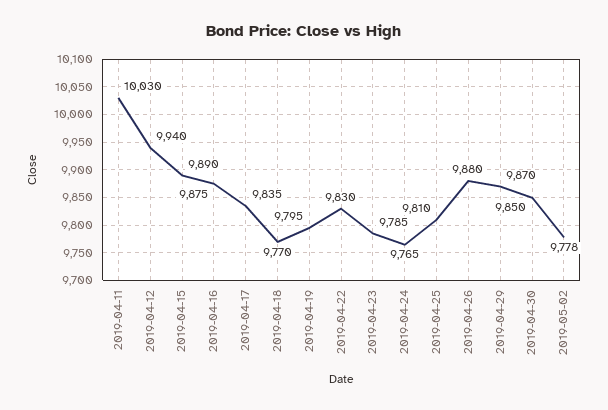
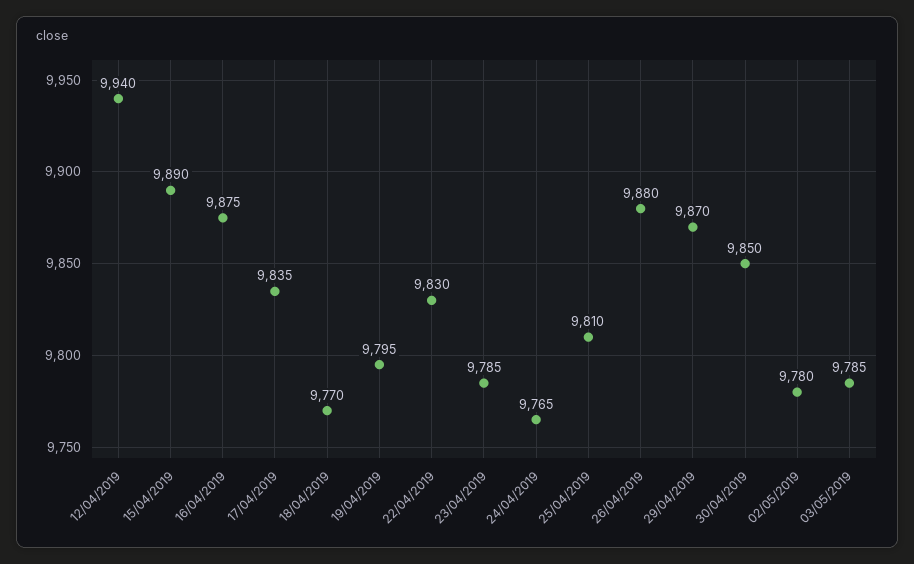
2019-04-11: 10030 -> none
2019-05-02: 9778 -> 9780
03/05/2019: none -> 9785

